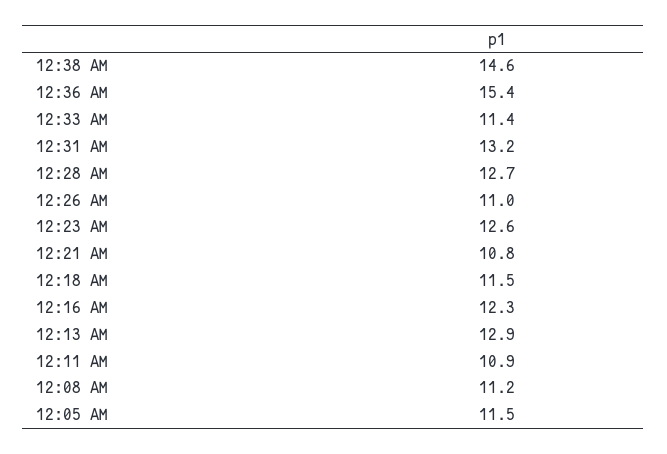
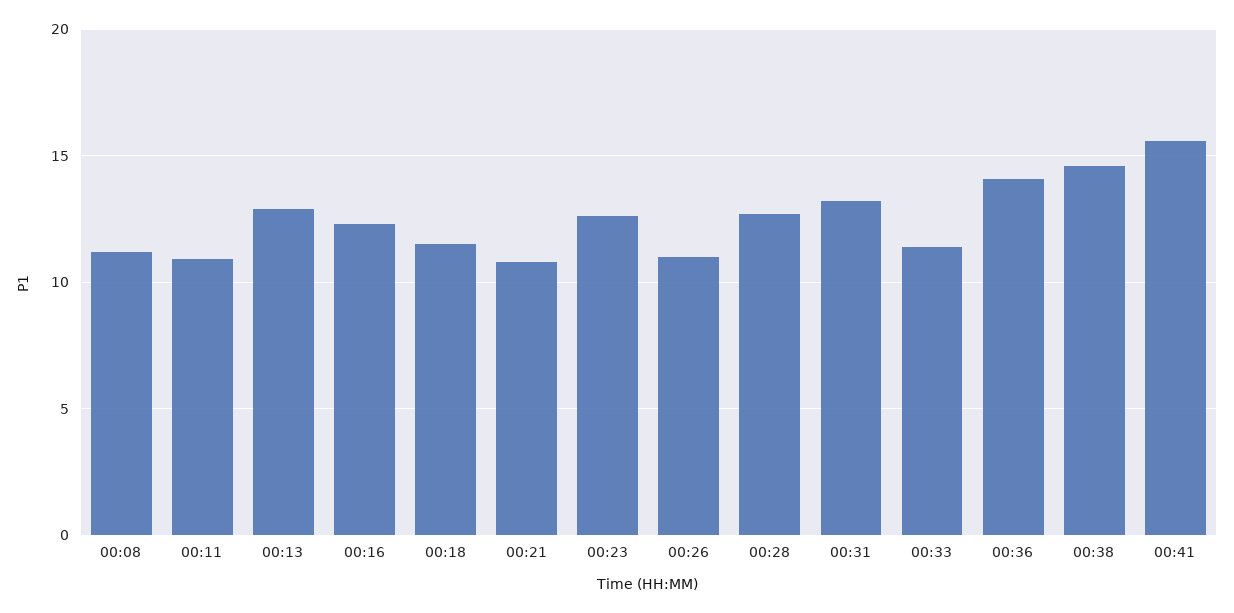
12:36 AM: 15.4 -> 14
12:05 AM: 11.5 -> none
00:41: none -> 15.5

